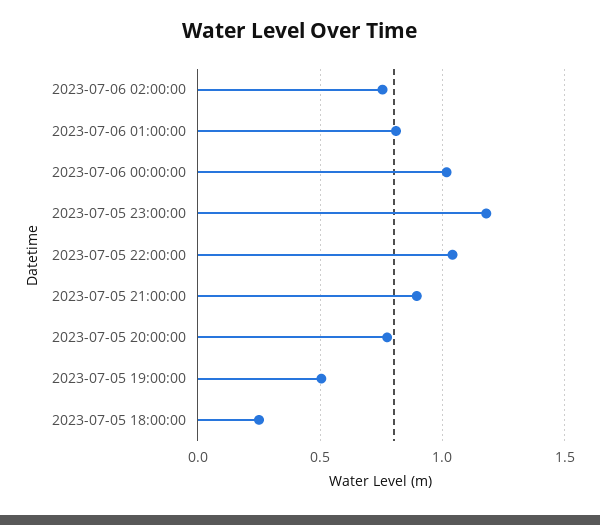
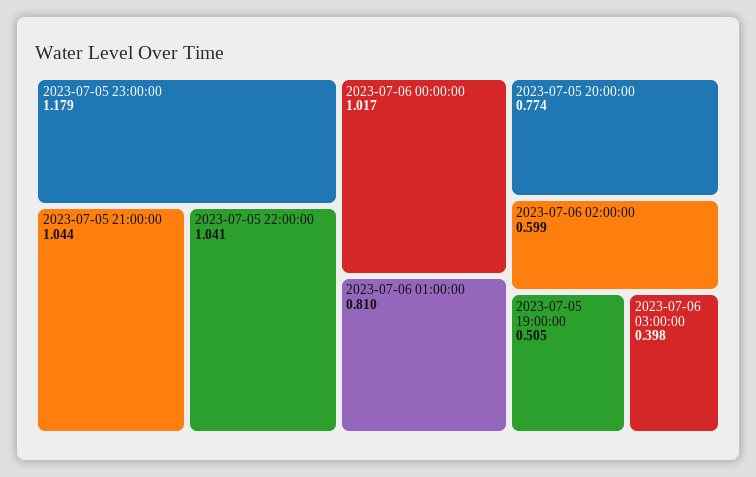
2023-07-06 02:00:00: 0.75 -> 0.599
2023-07-05 21:00:00: 0.9 -> 1.044
2023-07-05 18:00:00: 0.25 -> none
2023-07-06 03:00:00: none -> 0.398

